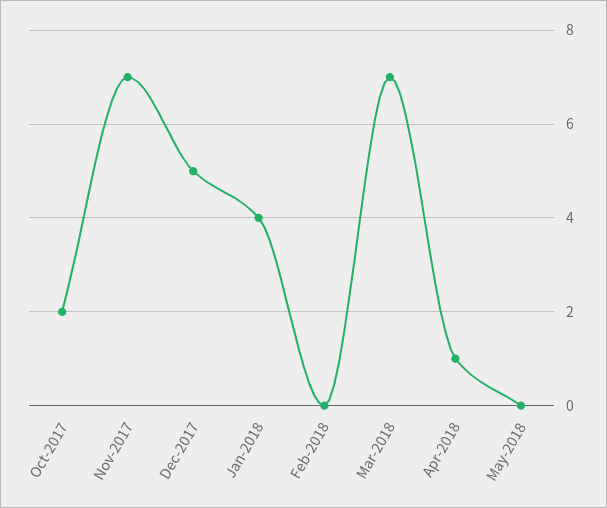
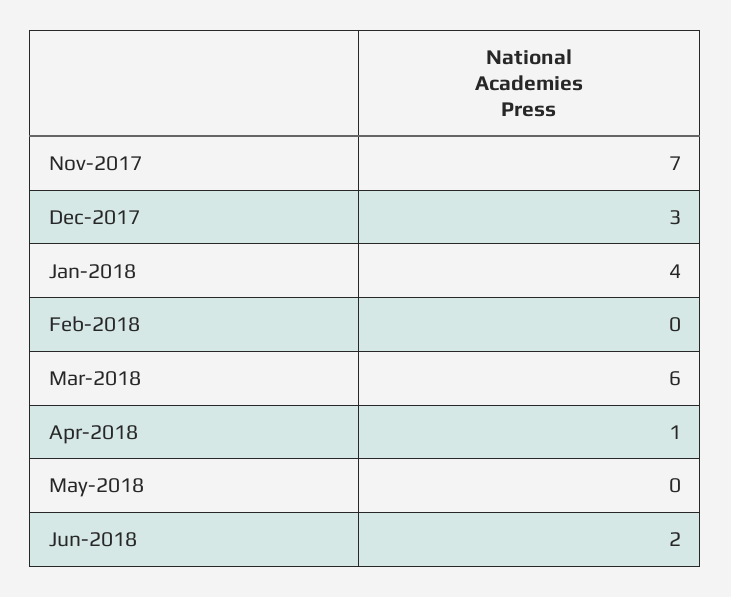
Oct-2017: 2 -> none
Dec-2017: 5 -> 3
Mar-2018: 7 -> 6
Jun-2018: none -> 2

